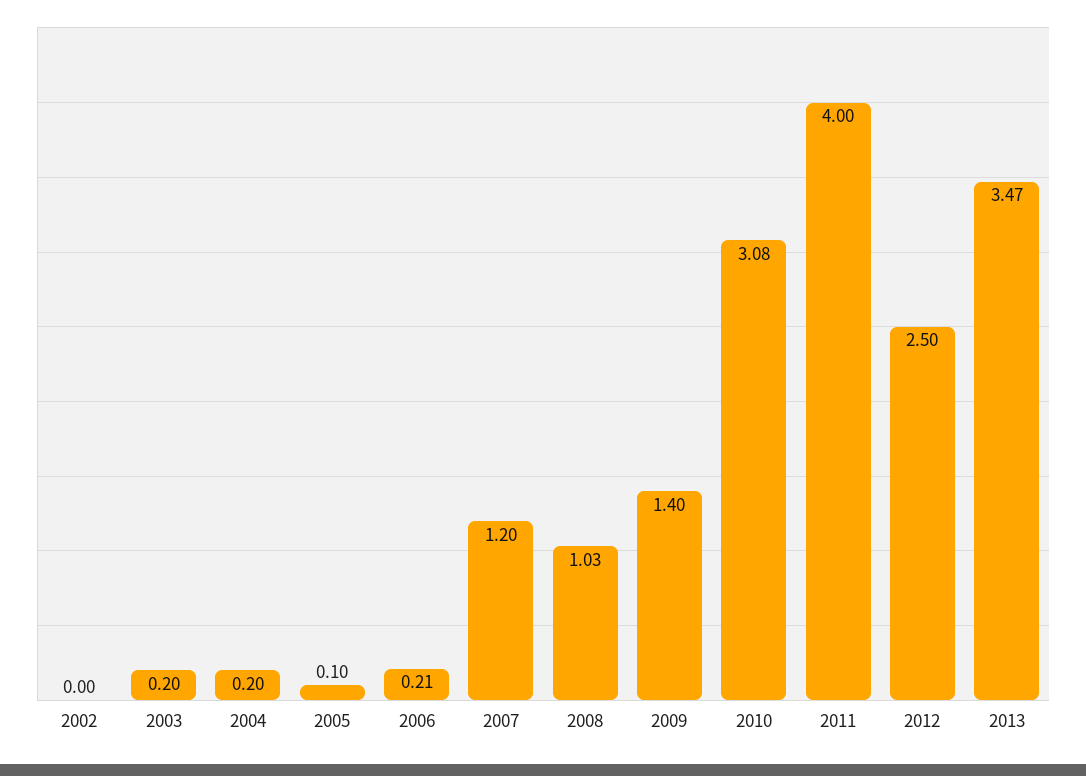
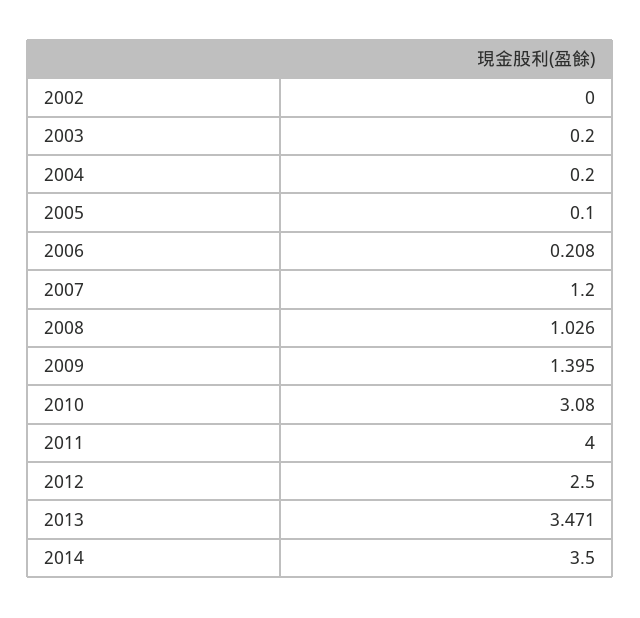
2014: none -> 3.5

